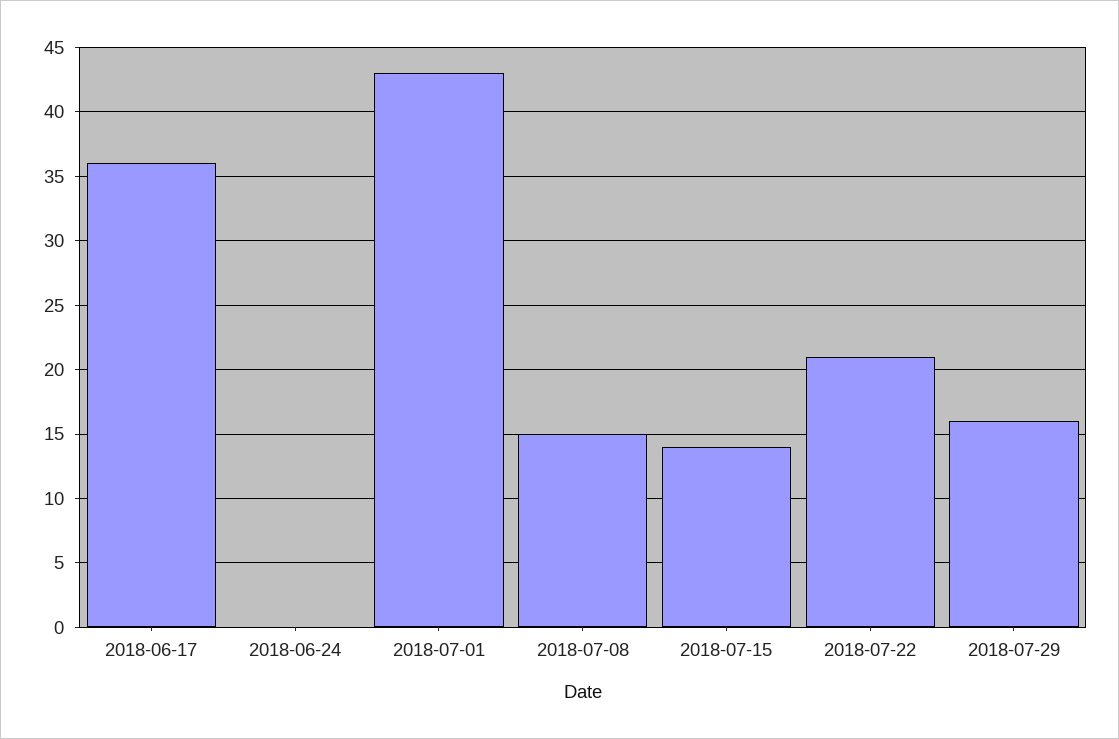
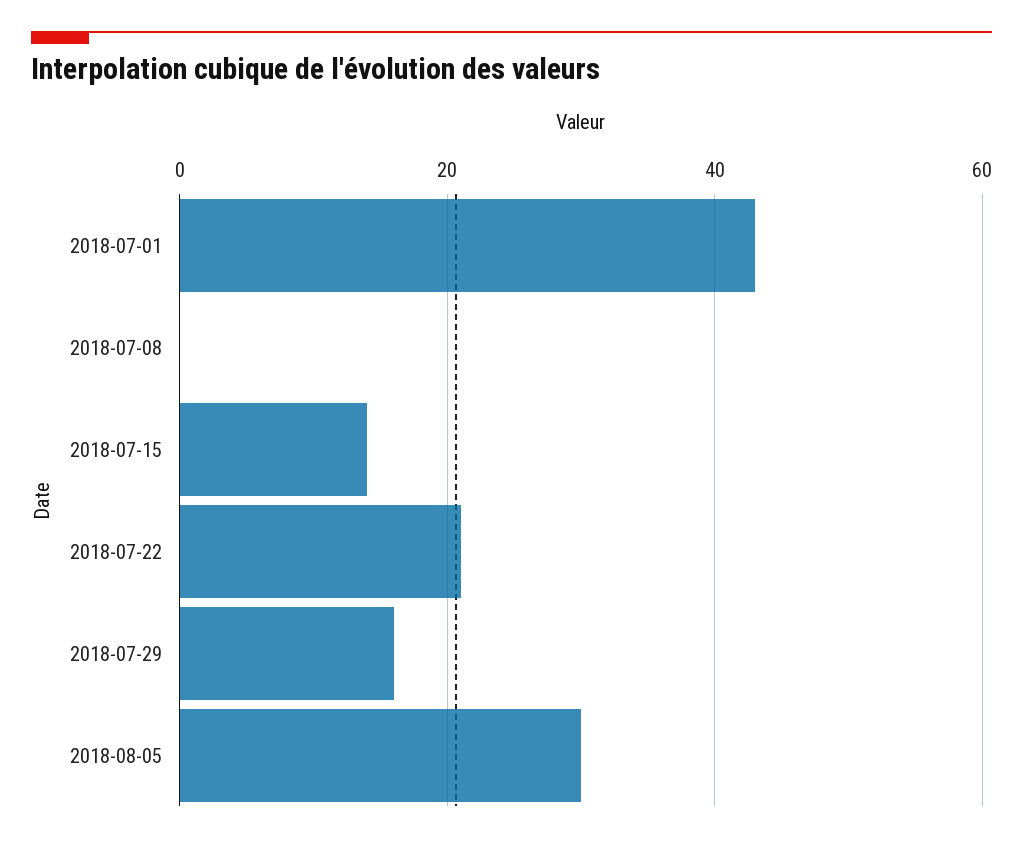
2018-06-17: 36 -> none
2018-06-24: 0 -> none
2018-07-08: 15 -> 0
2018-08-05: none -> 30

